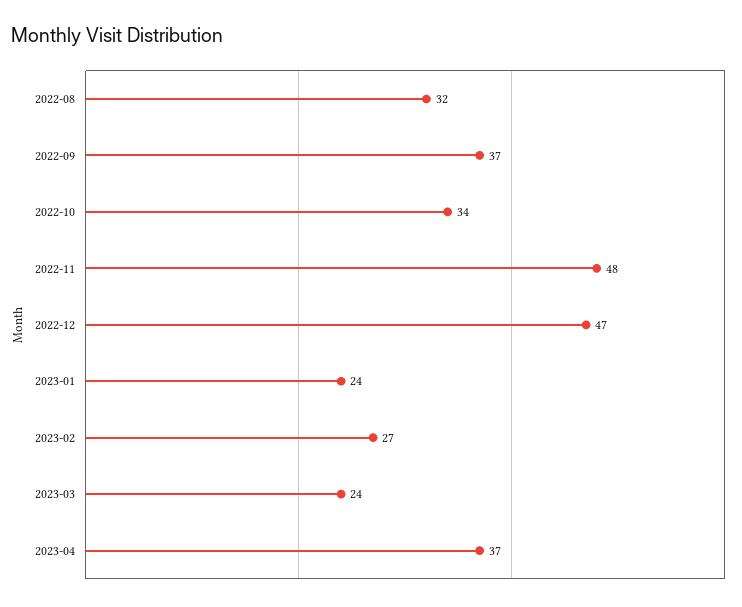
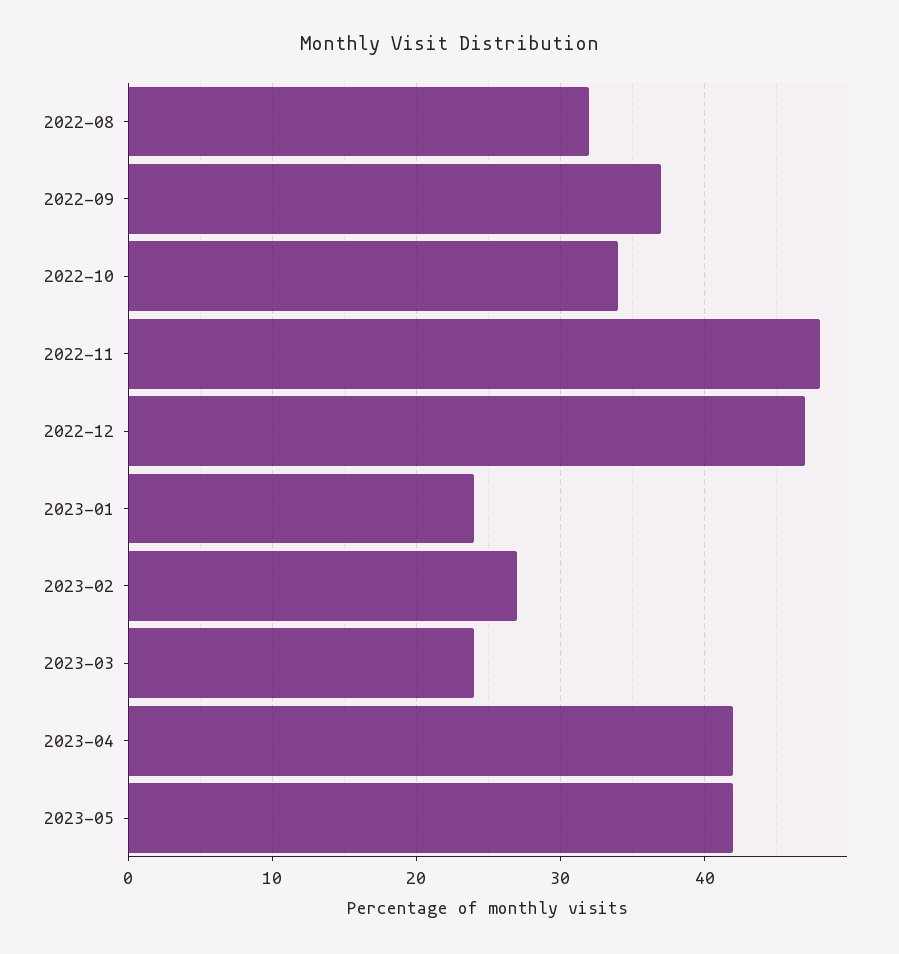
2023-04: 37 -> 42
2023-05: none -> 42

